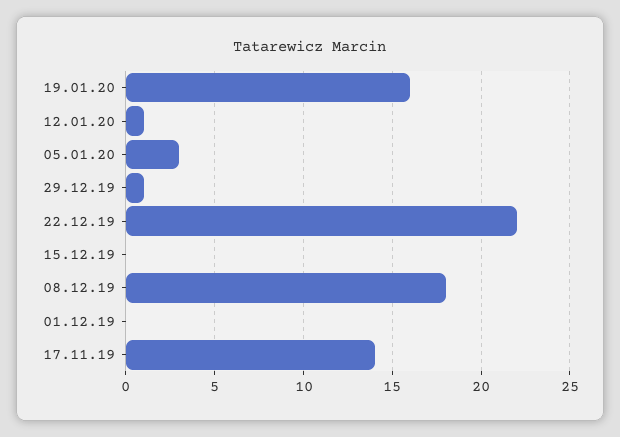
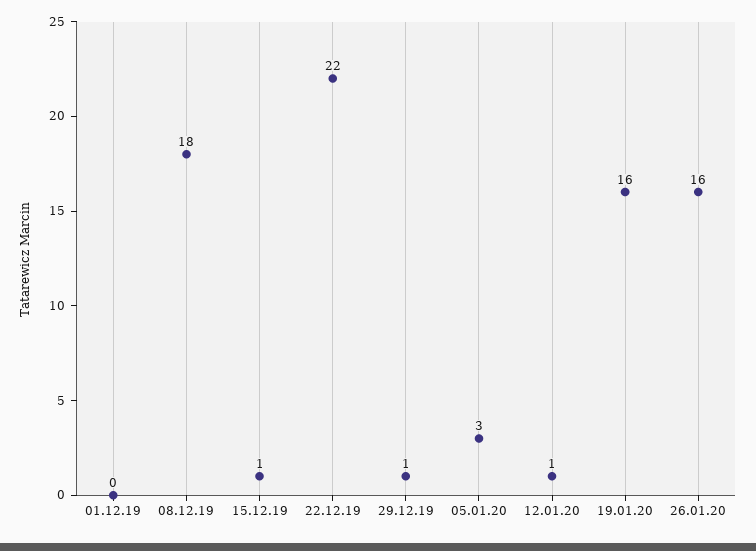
15.12.19: 0 -> 1
17.11.19: 14 -> none
26.01.20: none -> 16

